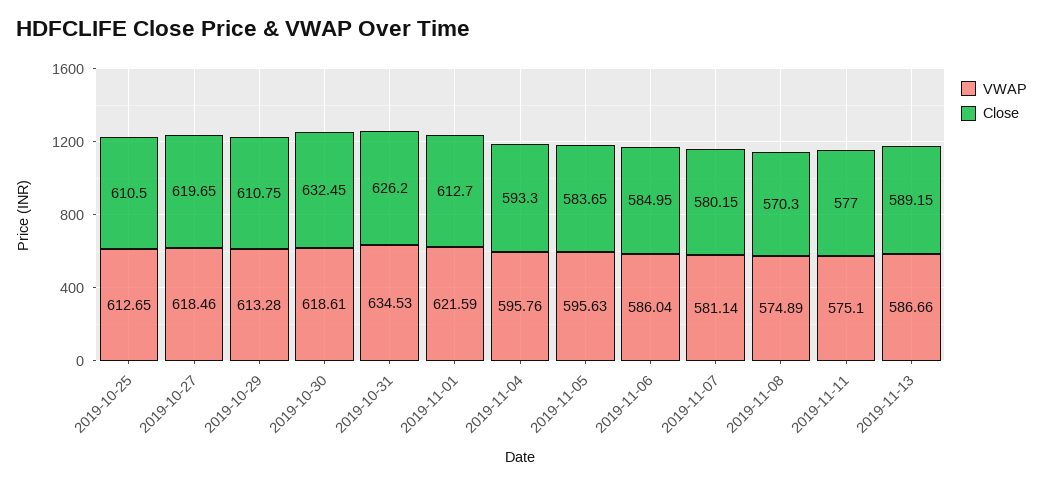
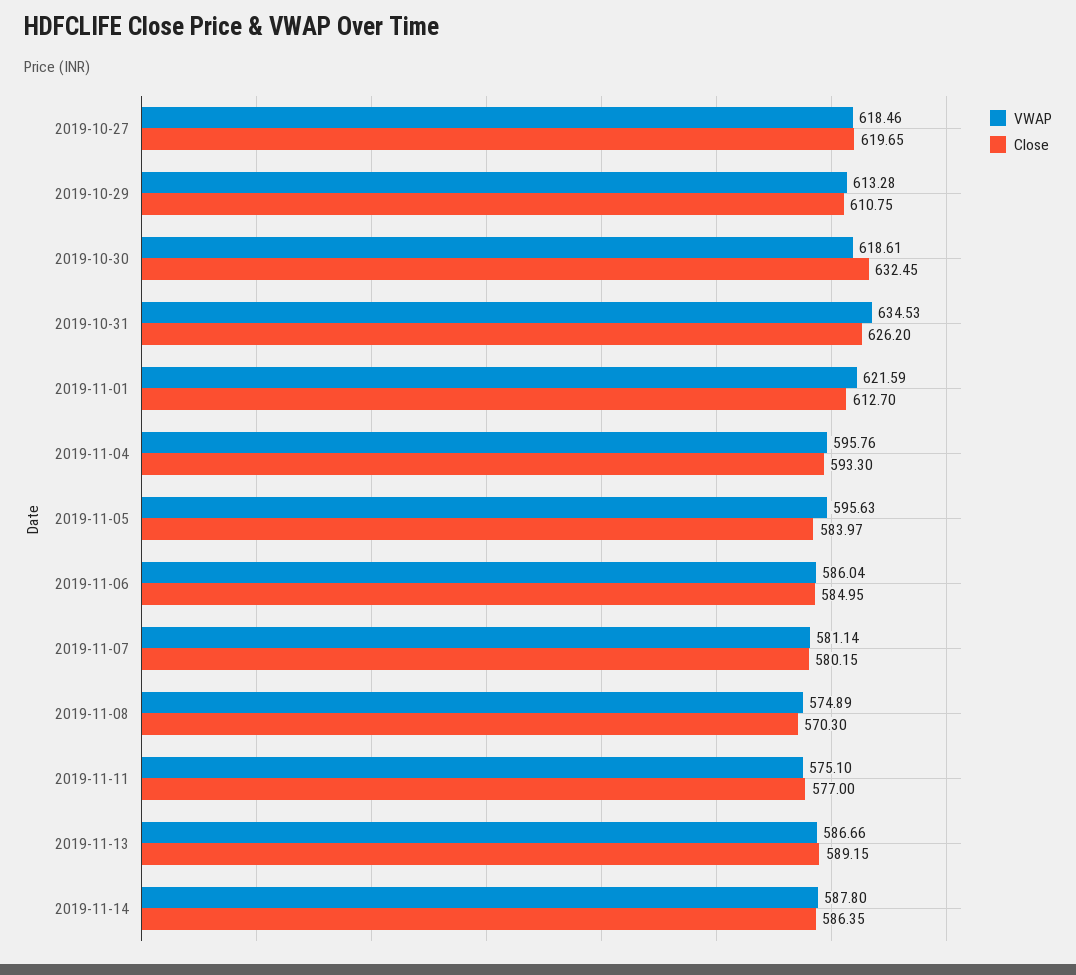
VWAP, 2019-10-25: 612.65 -> none
Close, 2019-10-25: 610.5 -> none
Close, 2019-11-05: 583.65 -> 583.97
VWAP, 2019-11-14: none -> 587.8
Close, 2019-11-14: none -> 586.35

